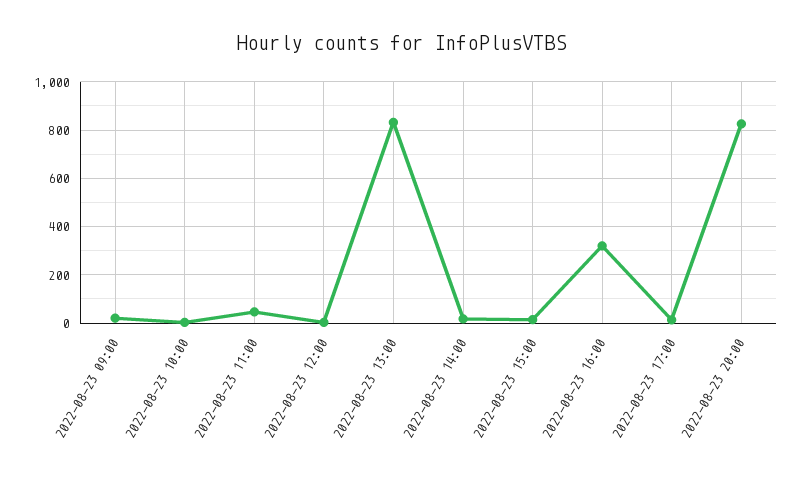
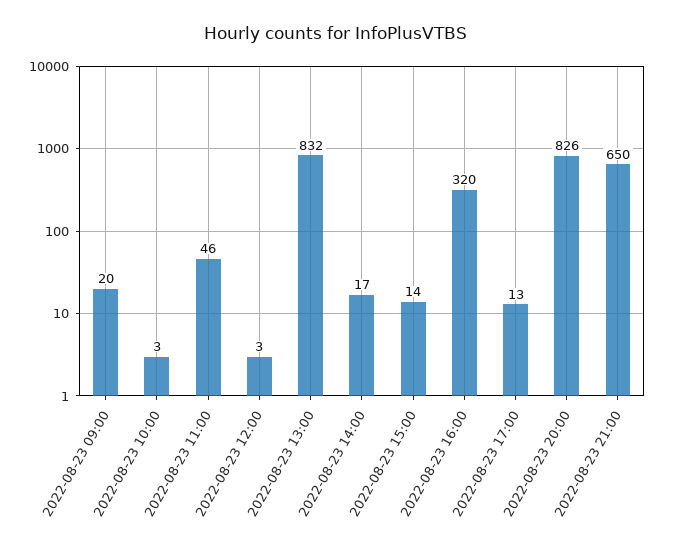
2022-08-23 21:00: none -> 650

